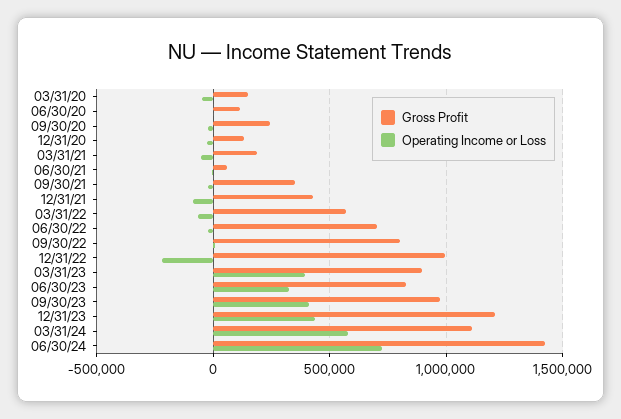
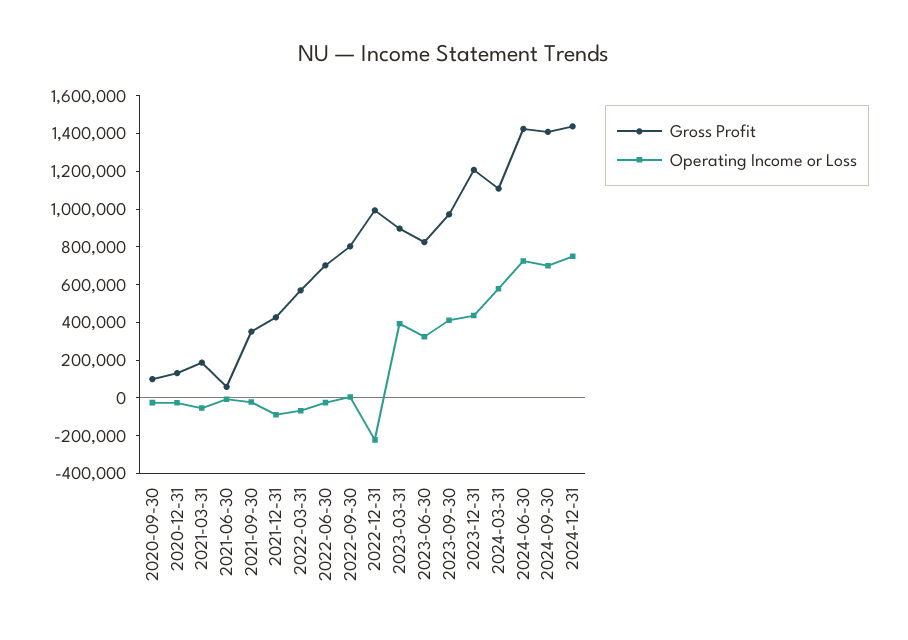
Gross Profit, 03/31/20: 150000 -> none
Operating Income or Loss, 03/31/20: -50000 -> none
Gross Profit, 06/30/20: 100000 -> none
Operating Income or Loss, 06/30/20: 0 -> none
Gross Profit, 09/30/20: 250000 -> 100000
Gross Profit, 2024-09-30: none -> 1400000
Operating Income or Loss, 2024-09-30: none -> 700000
Gross Profit, 2024-12-31: none -> 1450000
Operating Income or Loss, 2024-12-31: none -> 750000

